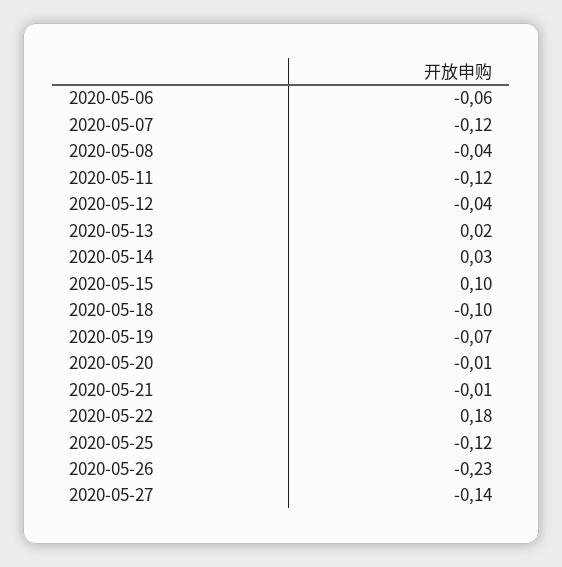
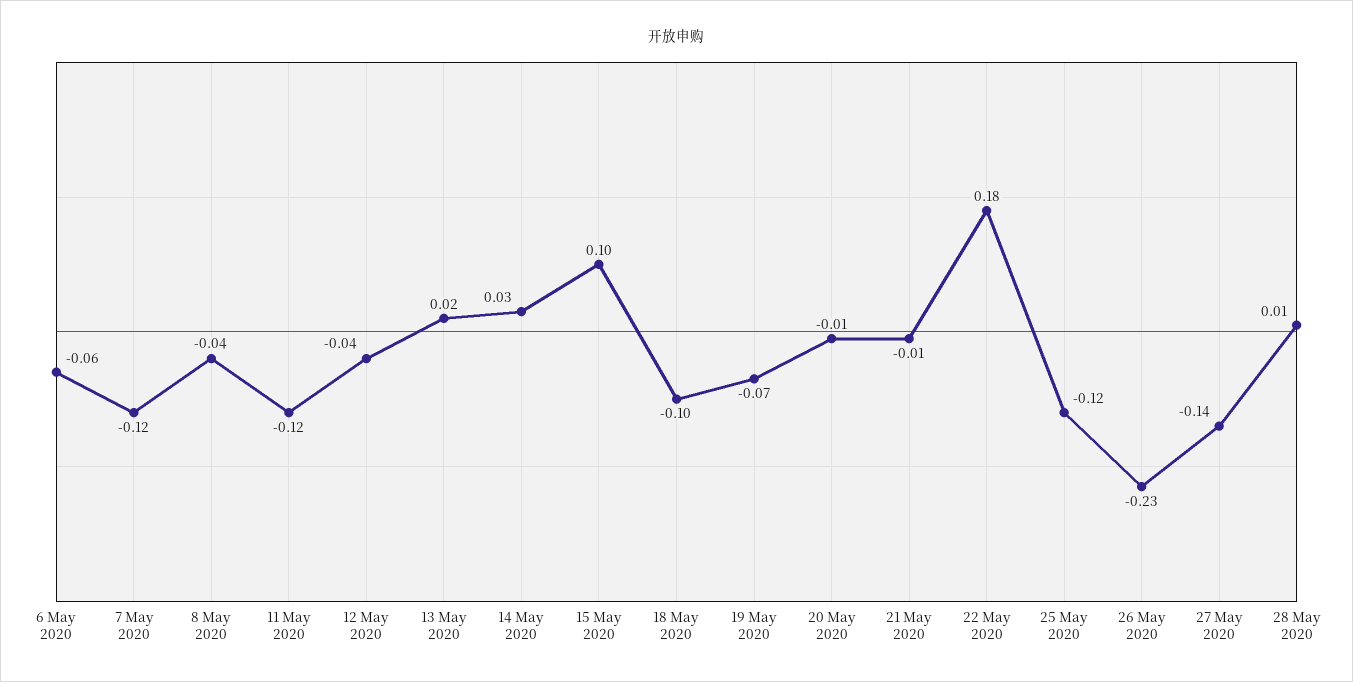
28 May 2020: none -> 0.01

